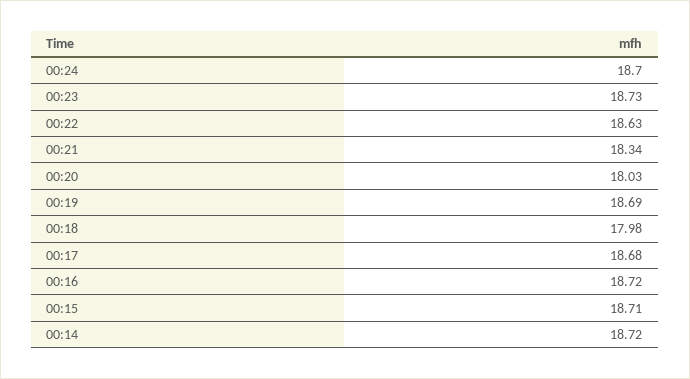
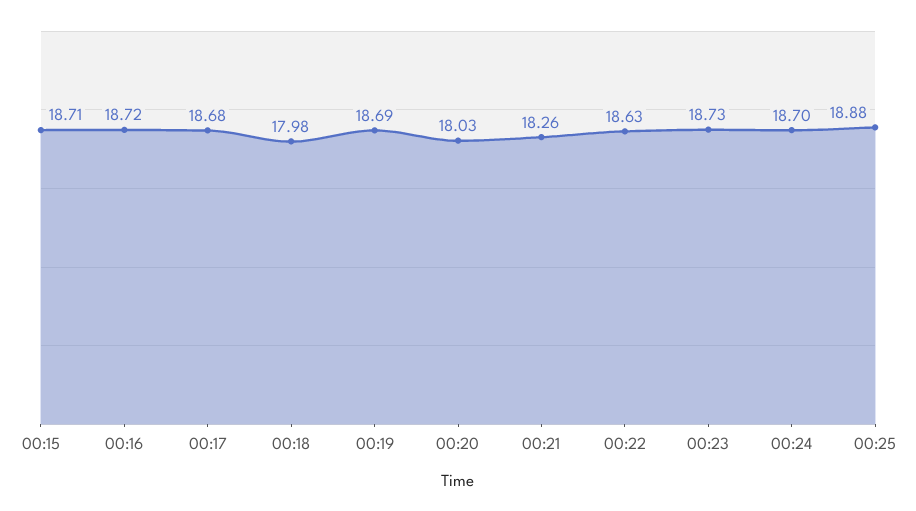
00:21: 18.34 -> 18.26
00:14: 18.72 -> none
00:25: none -> 18.88

